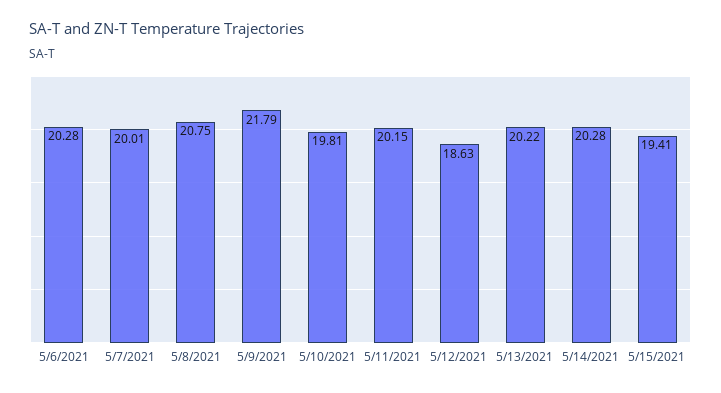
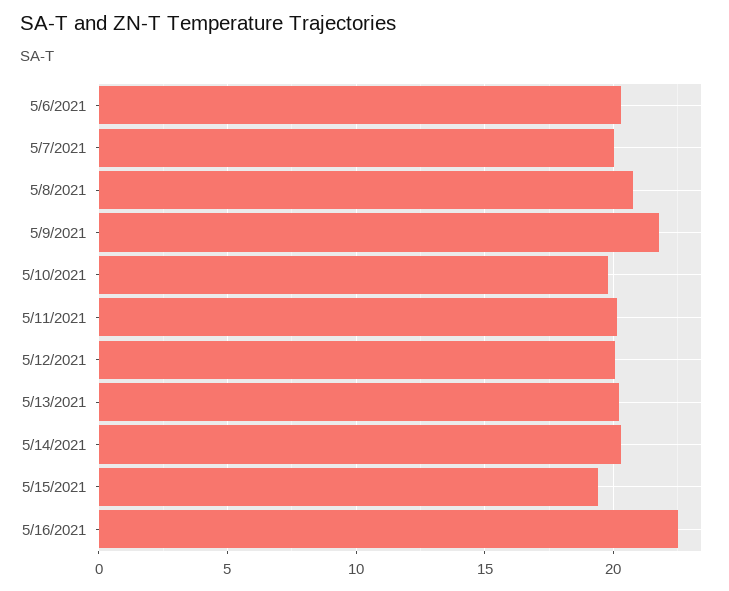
5/12/2021: 18.63 -> 20
5/16/2021: none -> 22.5

